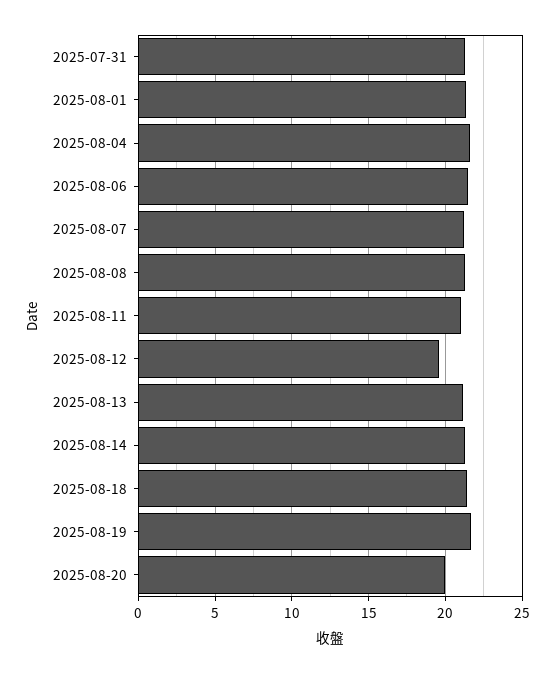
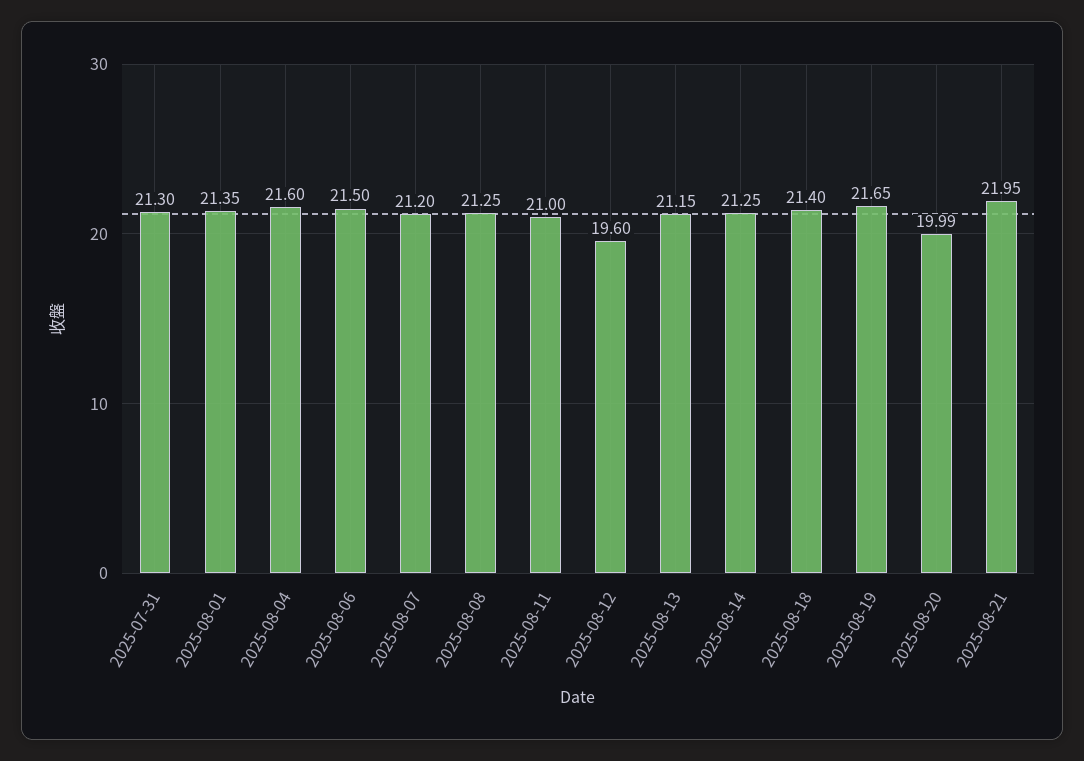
2025-08-21: none -> 21.95

